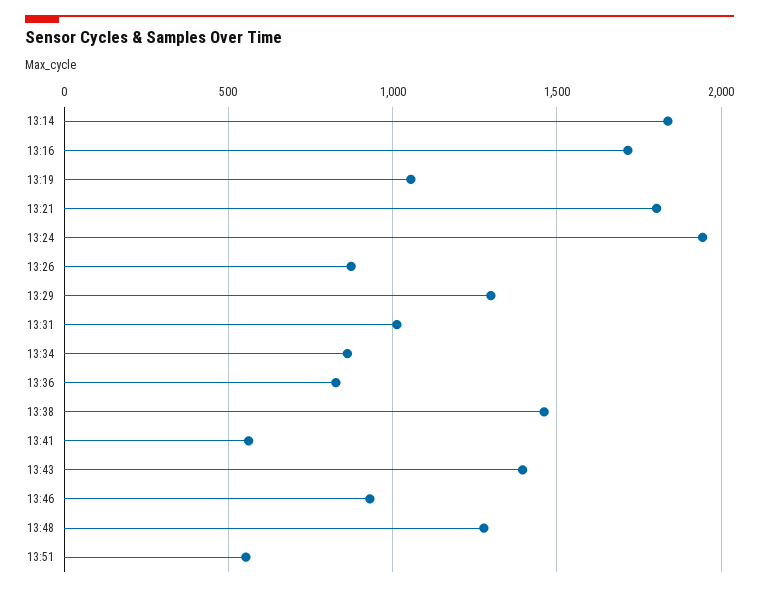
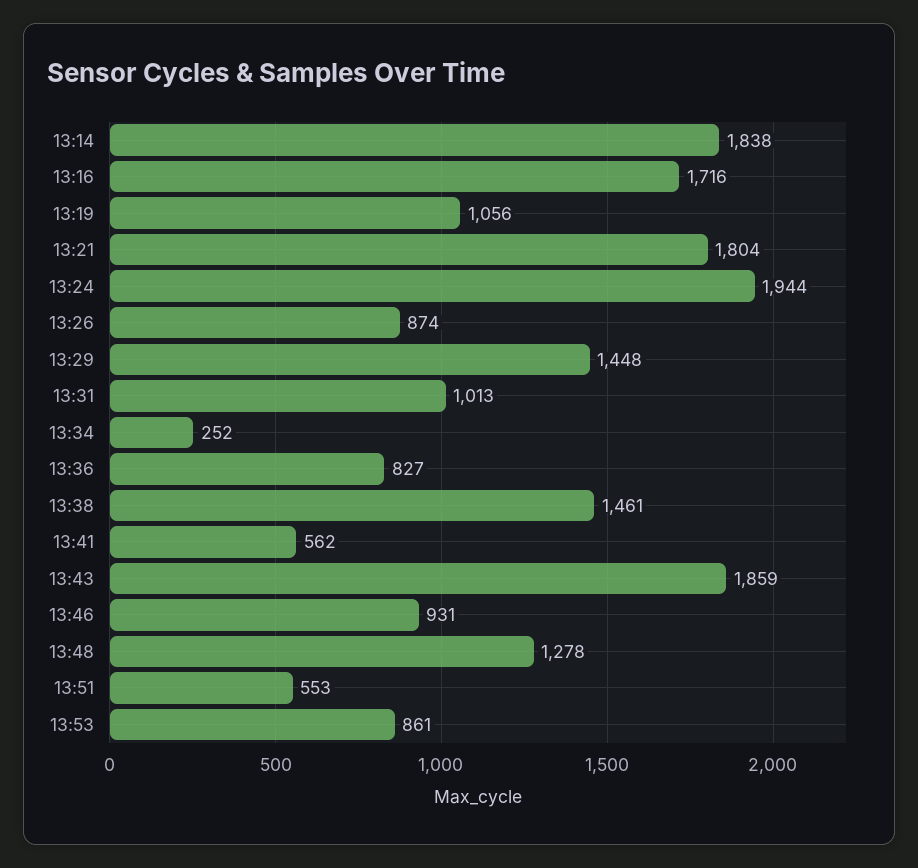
13:29: 1300 -> 1448
13:34: 850 -> 252
13:43: 1400 -> 1859
13:53: none -> 861

